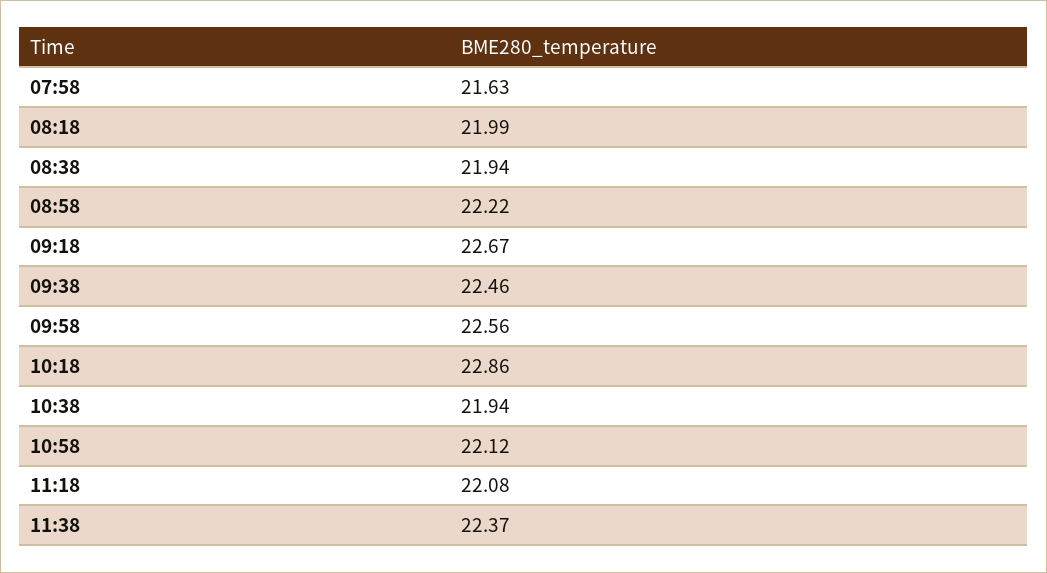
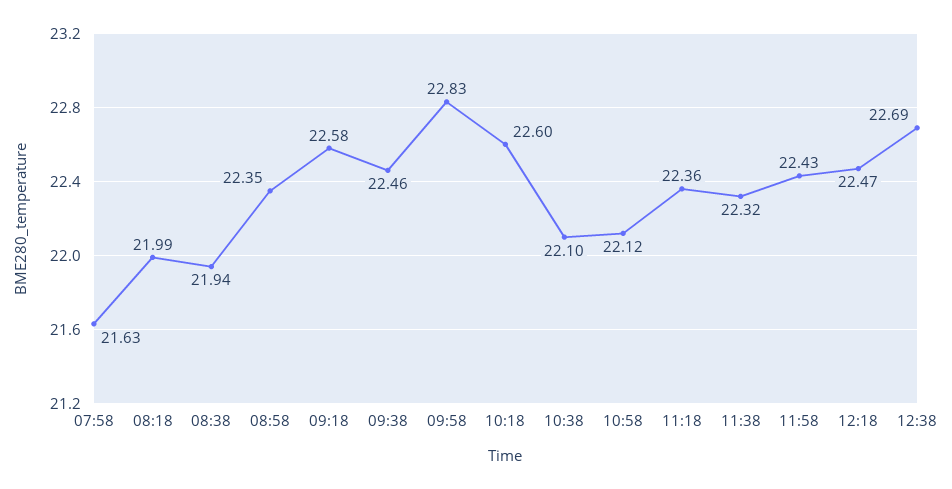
08:58: 22.22 -> 22.35
09:18: 22.67 -> 22.58
09:58: 22.56 -> 22.83
10:18: 22.86 -> 22.6
10:38: 21.94 -> 22.1
11:18: 22.08 -> 22.36
11:38: 22.37 -> 22.32
11:58: none -> 22.43
12:18: none -> 22.47
12:38: none -> 22.69

